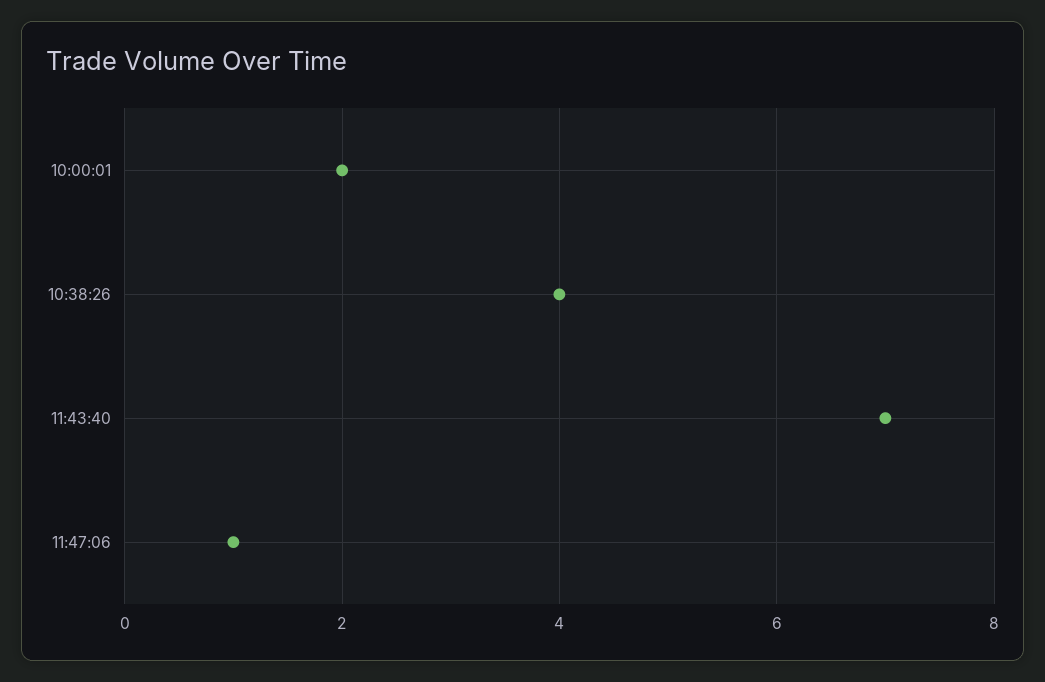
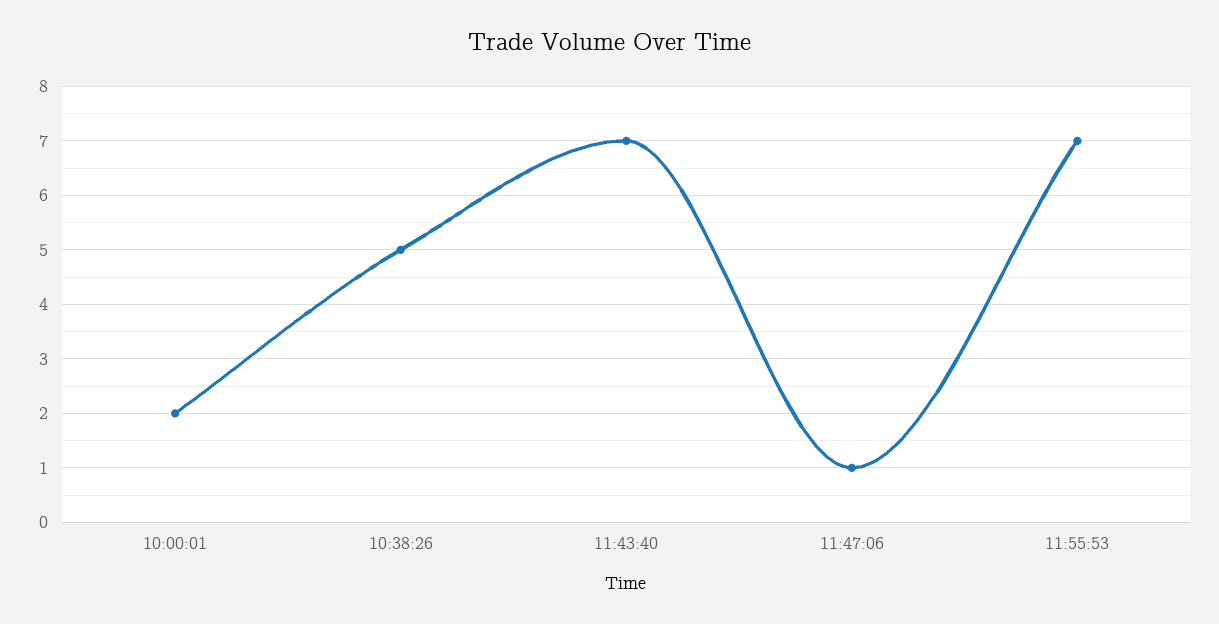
10:38:26: 4 -> 5
11:55:53: none -> 7

